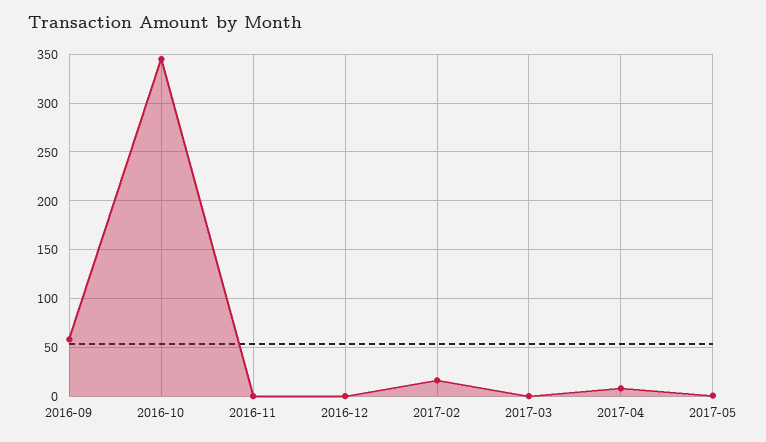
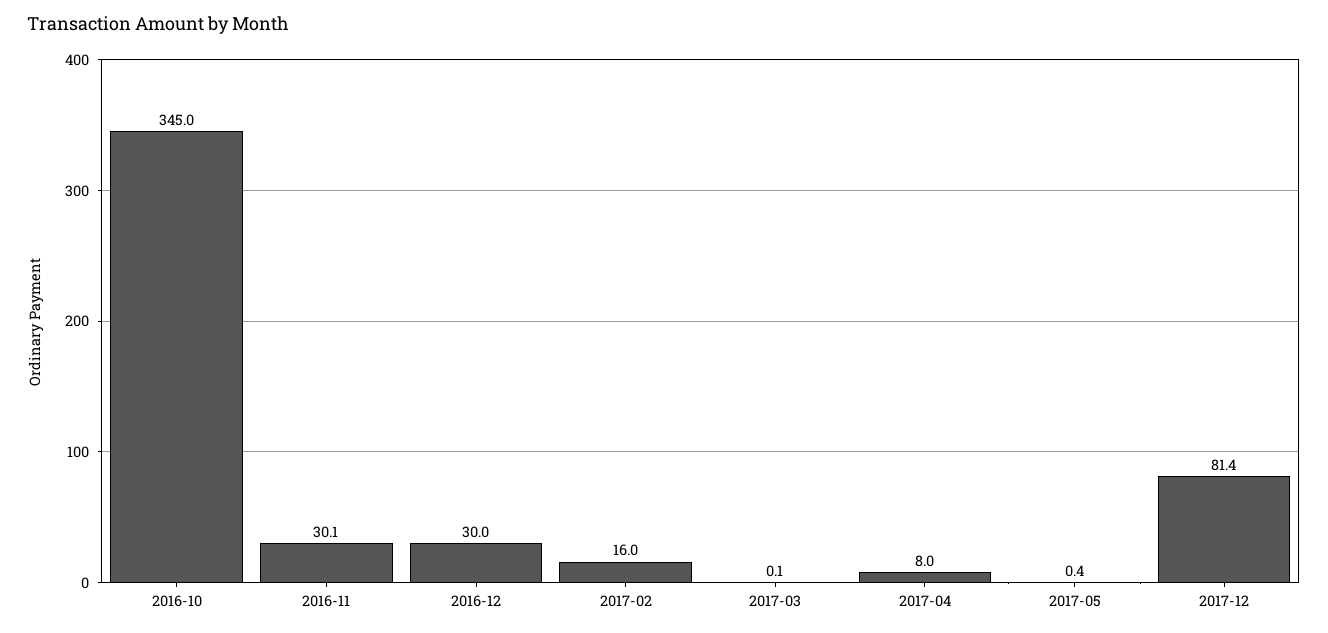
2016-09: 60 -> none
2016-11: 0 -> 30.1
2016-12: 0 -> 30
2017-12: none -> 81.4

